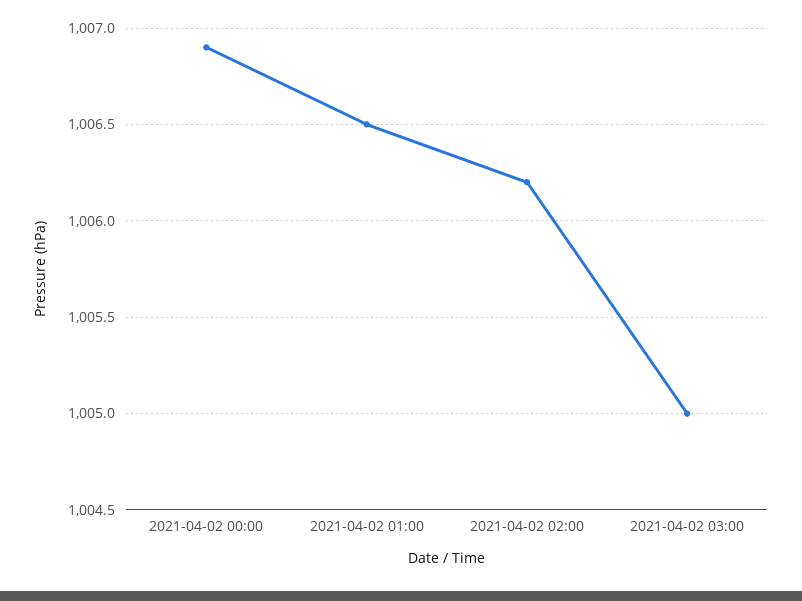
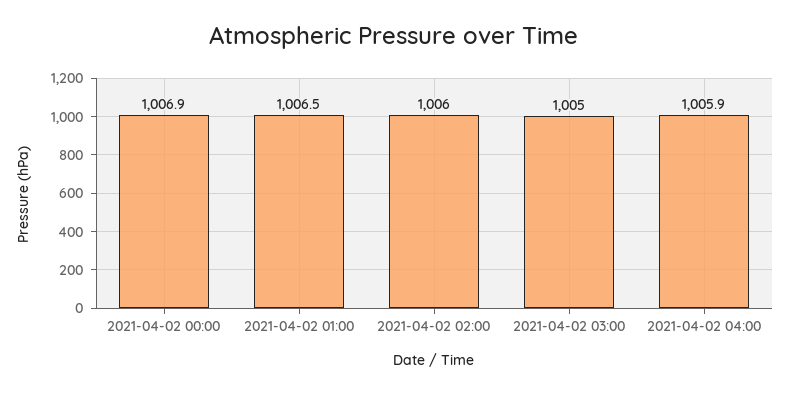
2021-04-02 02:00: 1006.2 -> 1006
2021-04-02 04:00: none -> 1005.9

